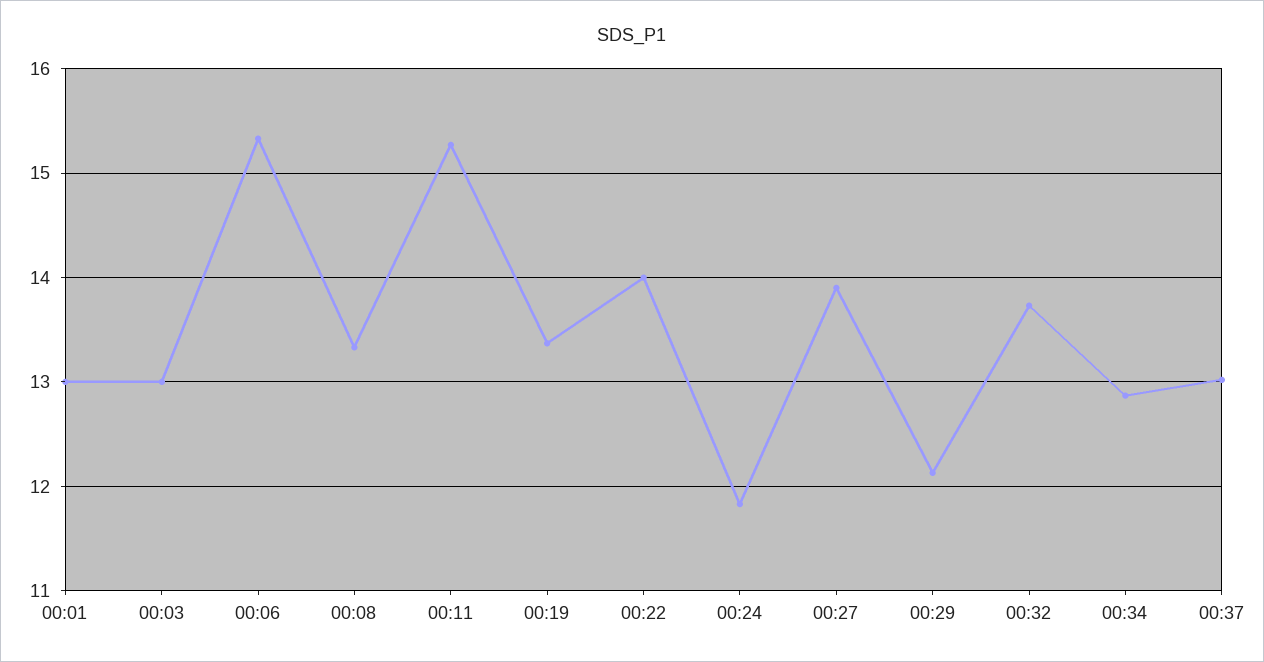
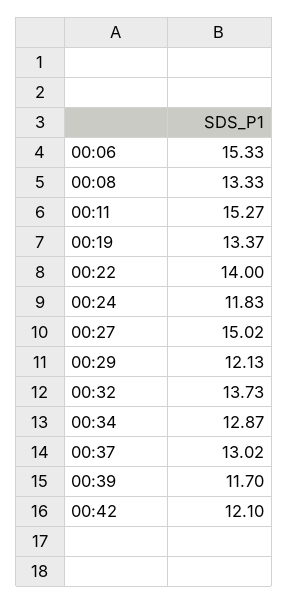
00:01: 13 -> none
00:03: 13 -> none
00:27: 13.9 -> 15.02
00:39: none -> 11.7
00:42: none -> 12.1

